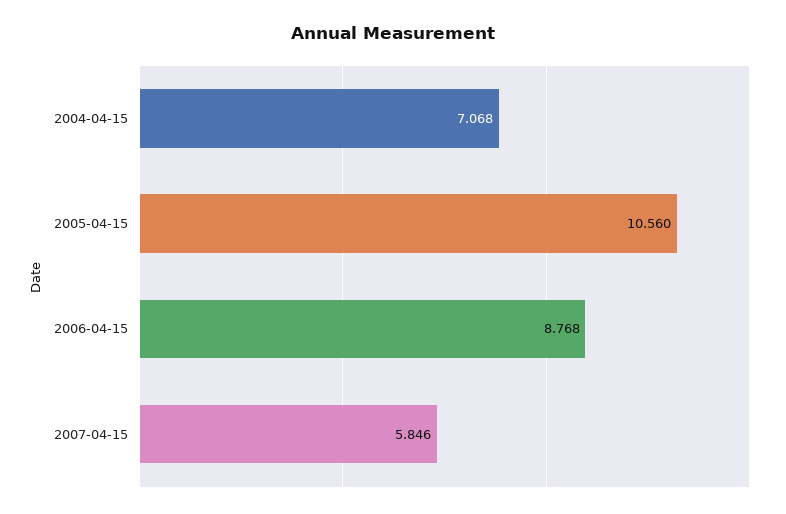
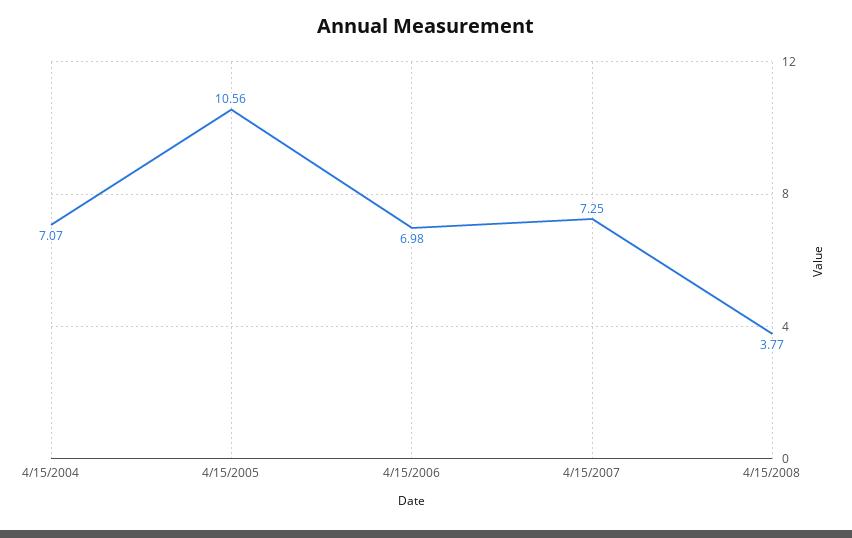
2006-04-15: 8.768 -> 6.98
2007-04-15: 5.846 -> 7.25
4/15/2008: none -> 3.77

